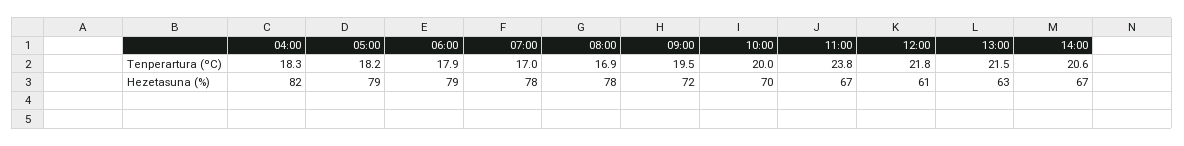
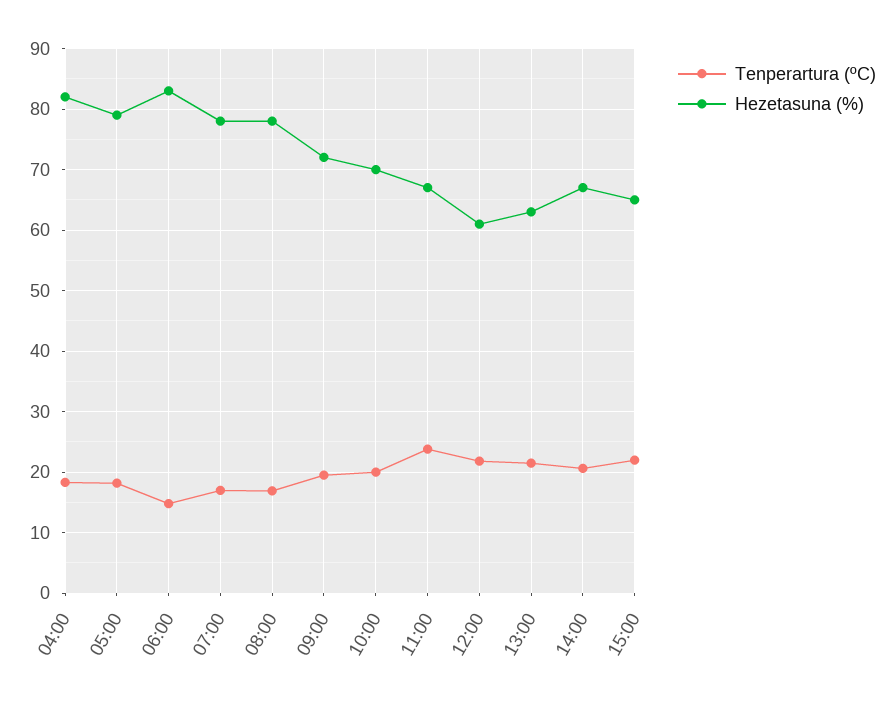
Tenperartura (ºC), 06:00: 17.9 -> 15
Hezetasuna (%), 06:00: 79 -> 83
Tenperartura (ºC), 15:00: none -> 22
Hezetasuna (%), 15:00: none -> 65

